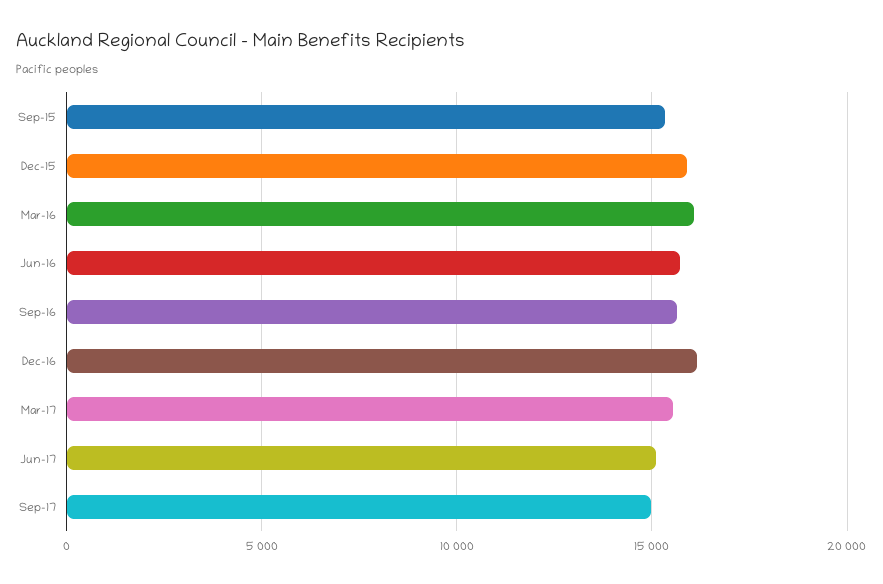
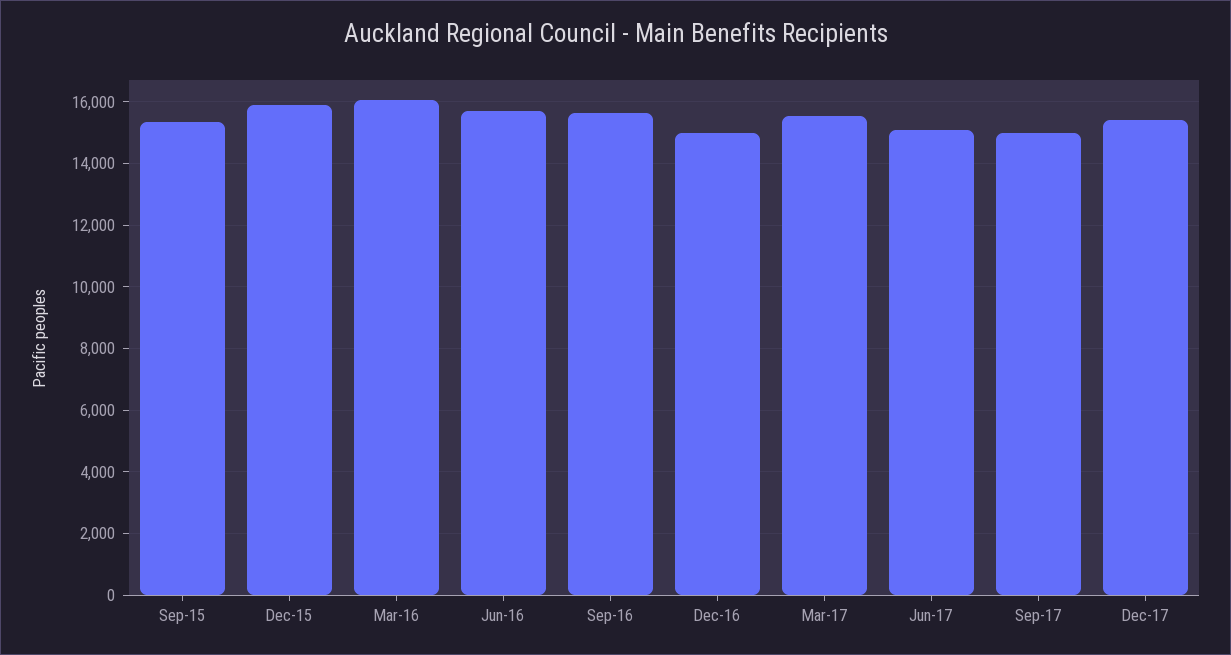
Dec-16: 16000 -> 15000
Dec-17: none -> 15400

